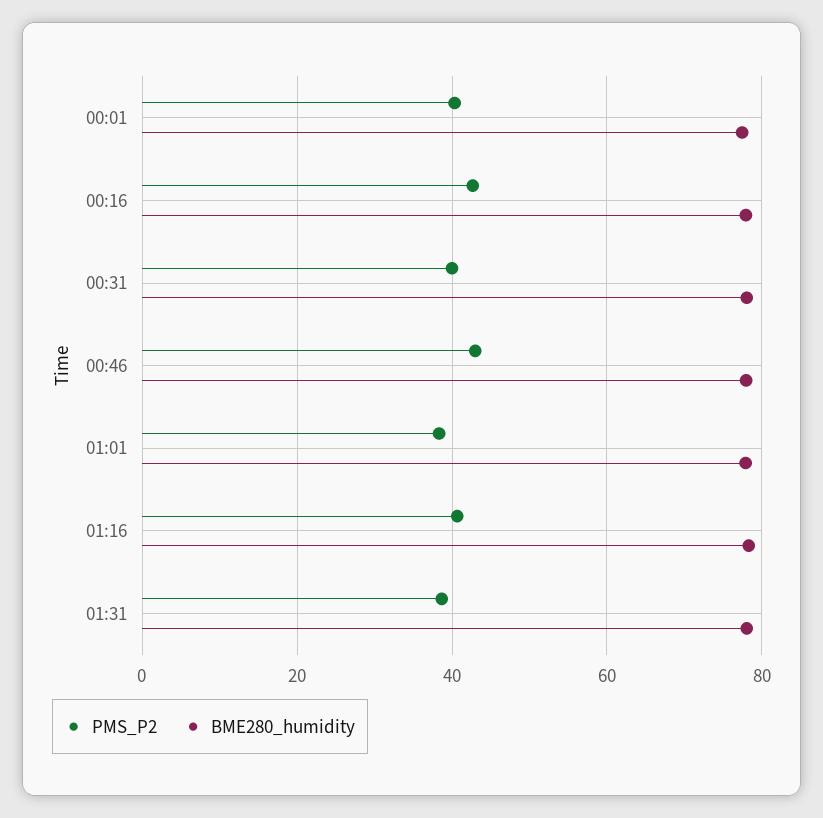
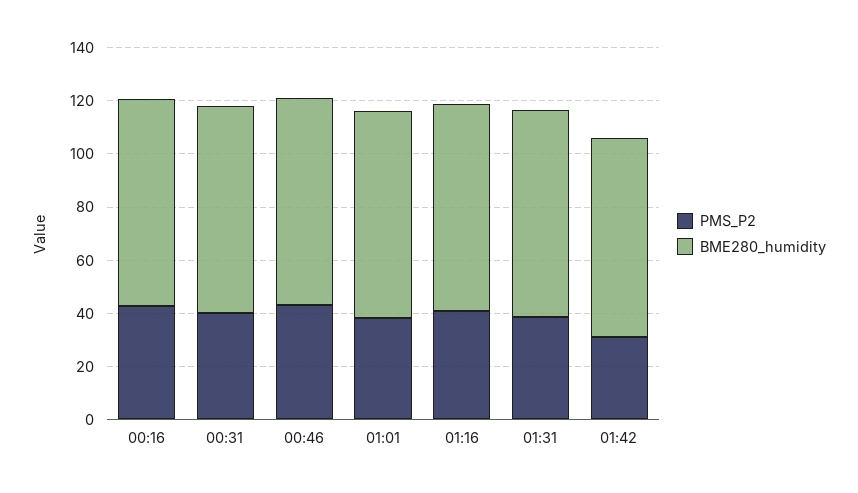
PMS_P2, 00:01: 40 -> none
BME280_humidity, 00:01: 78 -> none
PMS_P2, 01:42: none -> 30
BME280_humidity, 01:42: none -> 75

